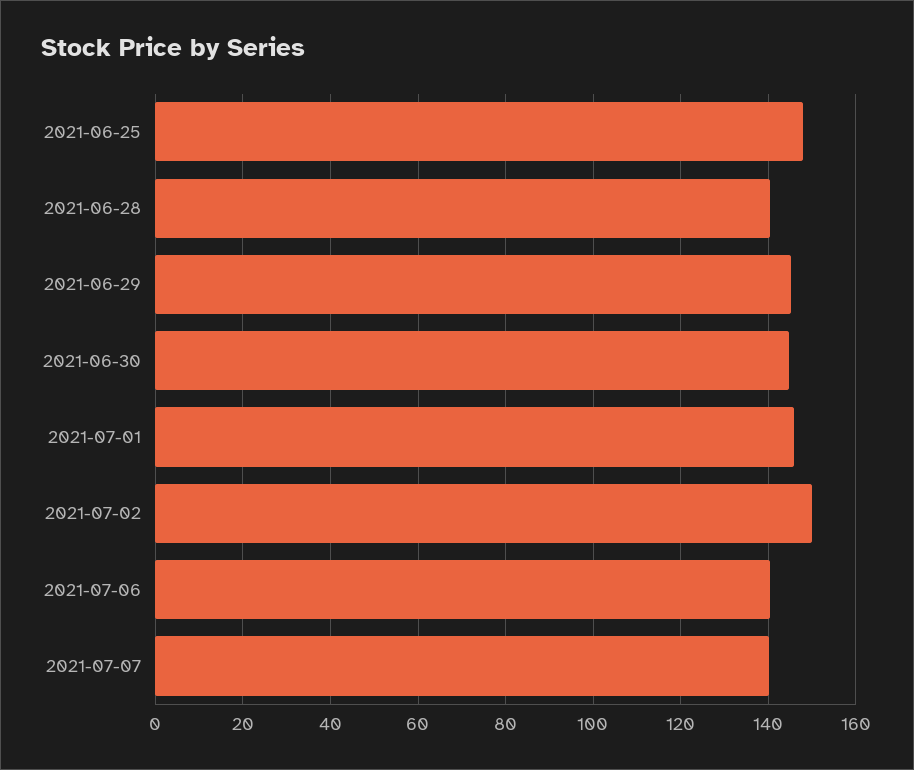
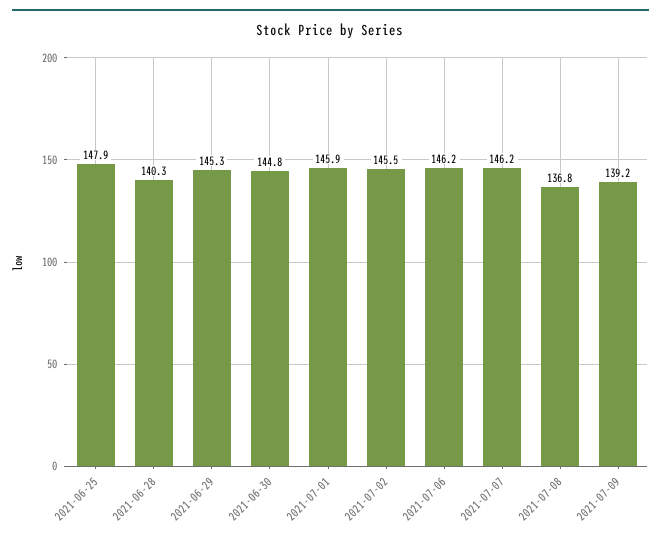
2021-07-02: 150 -> 145.5
2021-07-06: 140 -> 146.2
2021-07-07: 140 -> 146.2
2021-07-08: none -> 136.8
2021-07-09: none -> 139.2

